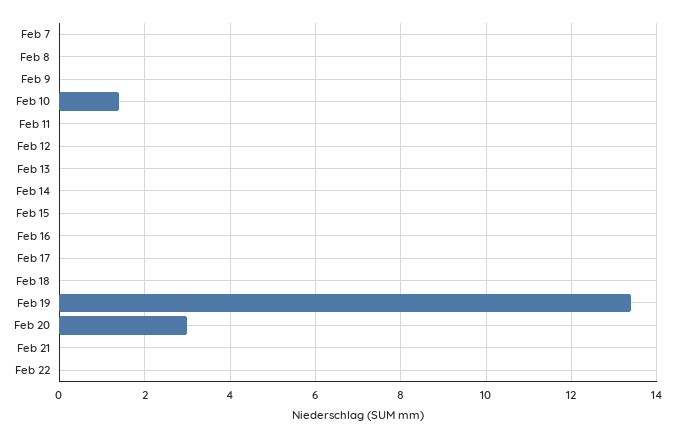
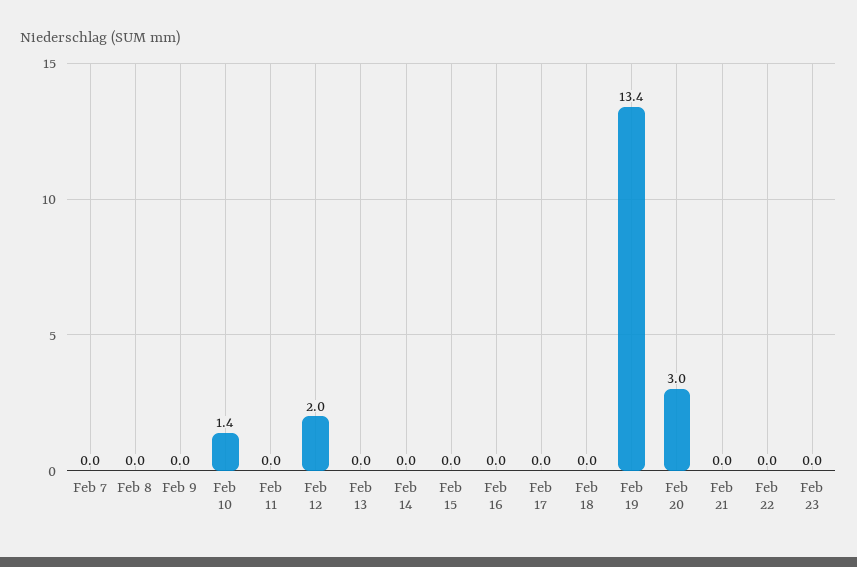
Feb 12: 0 -> 2
Feb 23: none -> 0

